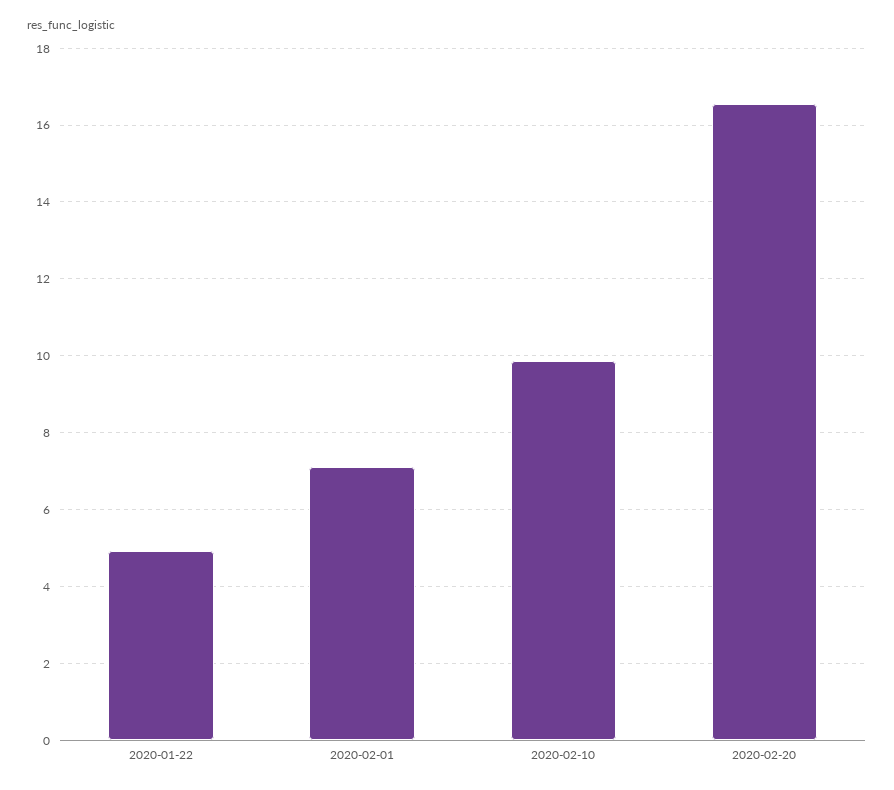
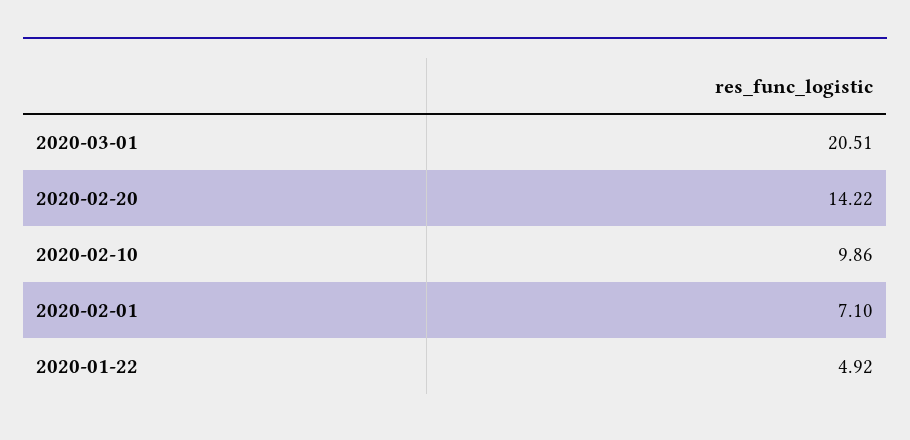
2020-02-20: 16.6 -> 14.22
2020-03-01: none -> 20.51

